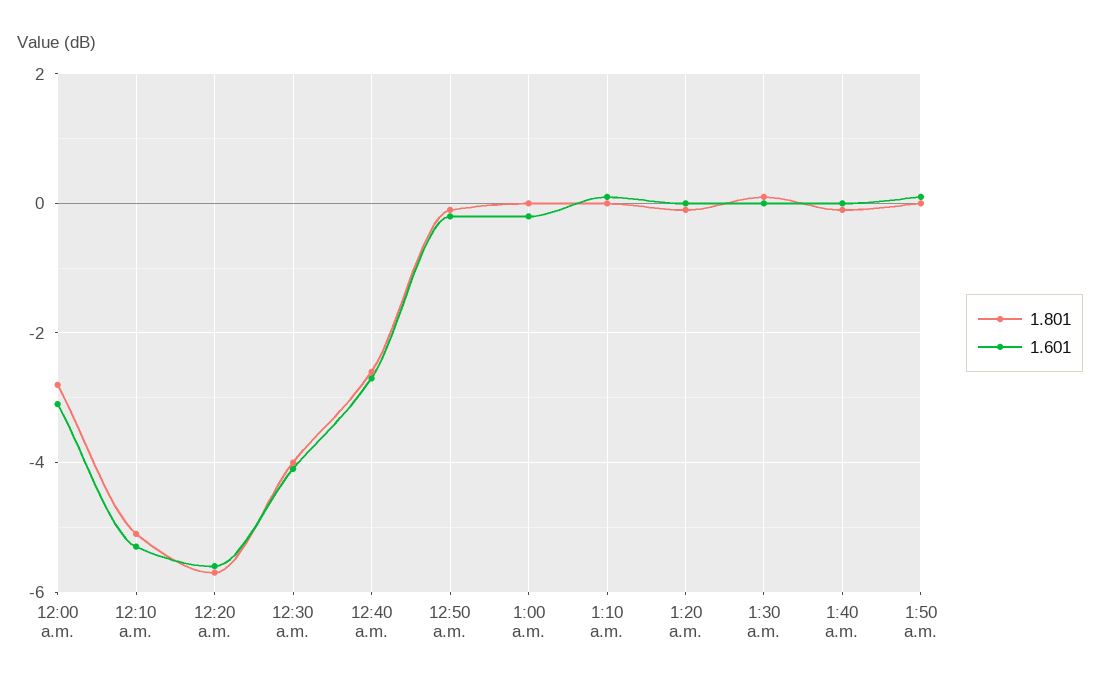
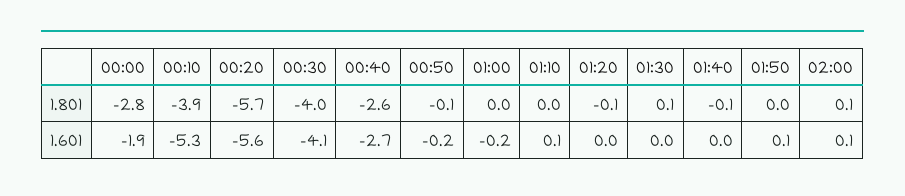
1.601, 12:00 a.m.: -3 -> -1.9
1.801, 12:10 a.m.: -5 -> -3.9
1.801, 02:00: none -> 0.1
1.601, 02:00: none -> 0.1

